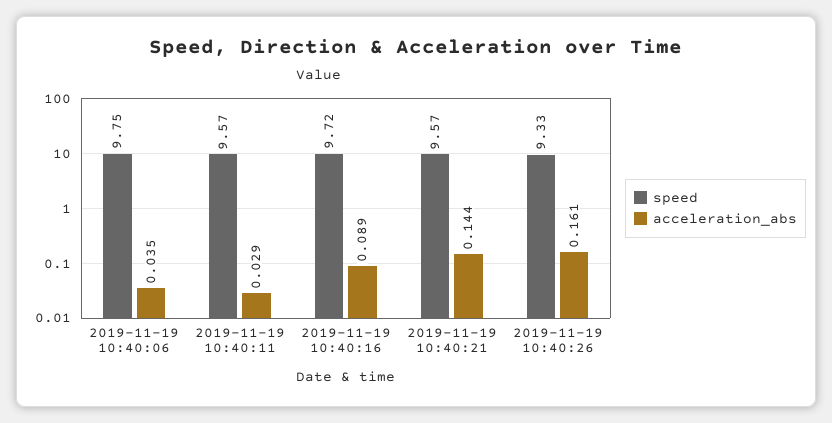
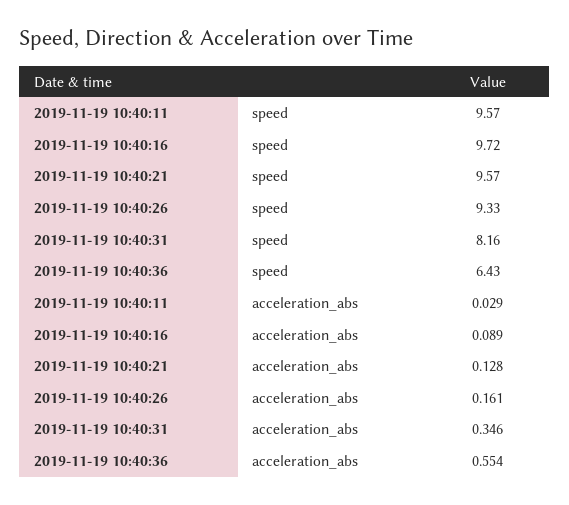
speed, 2019-11-19 10:40:06: 9.75 -> none
acceleration_abs, 2019-11-19 10:40:06: 0.035 -> none
acceleration_abs, 2019-11-19 10:40:21: 0.144 -> 0.128
speed, 2019-11-19 10:40:31: none -> 8.16
speed, 2019-11-19 10:40:36: none -> 6.43
acceleration_abs, 2019-11-19 10:40:31: none -> 0.346
acceleration_abs, 2019-11-19 10:40:36: none -> 0.554

